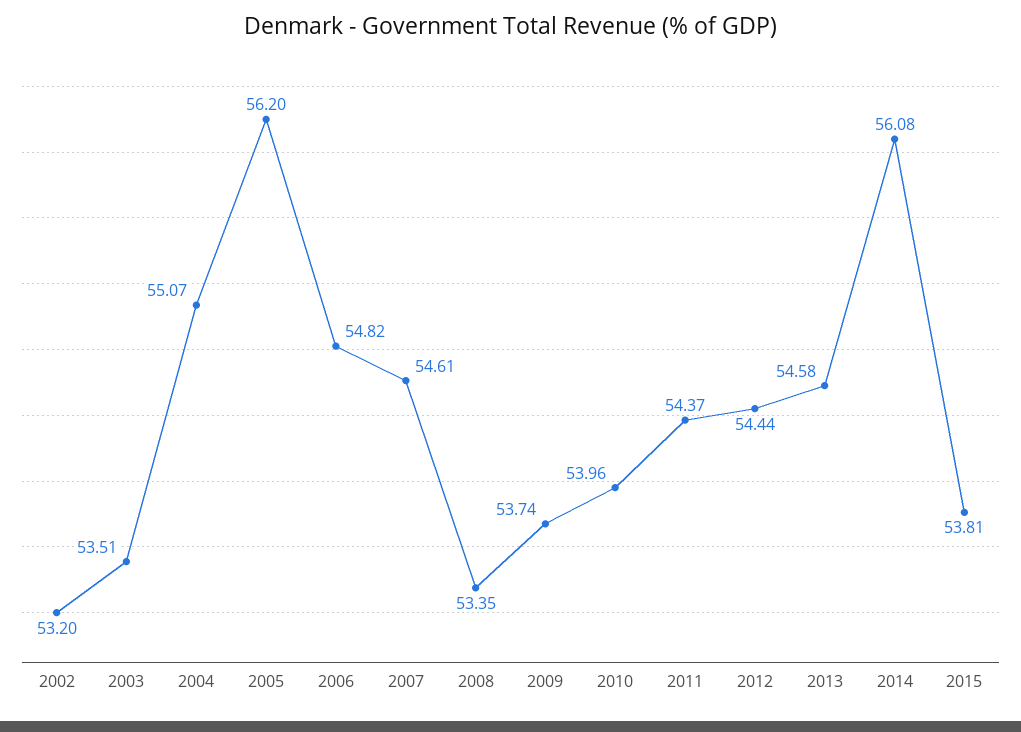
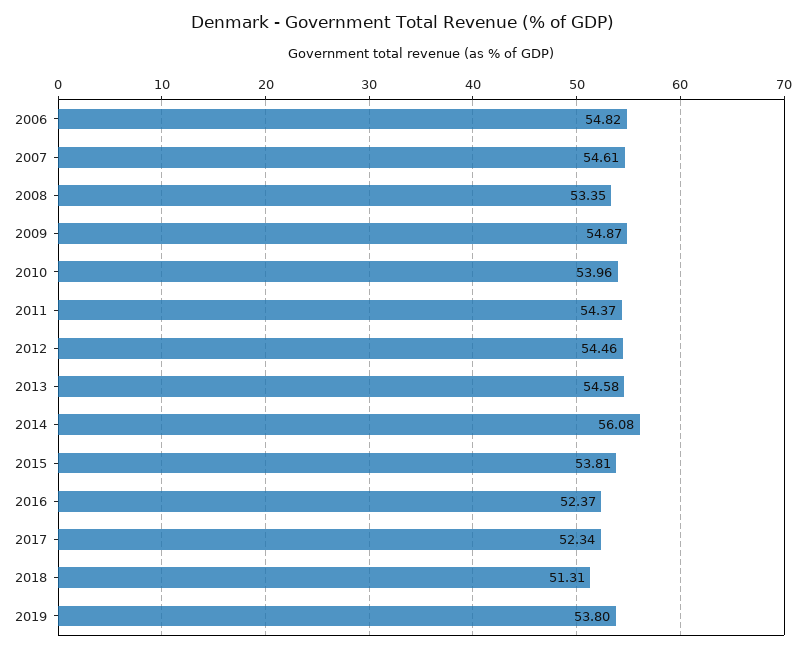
2002: 53.2 -> none
2003: 53.51 -> none
2004: 55.07 -> none
2005: 56.2 -> none
2009: 53.74 -> 54.87
2012: 54.44 -> 54.46
2016: none -> 52.37
2017: none -> 52.34
2018: none -> 51.31
2019: none -> 53.8

